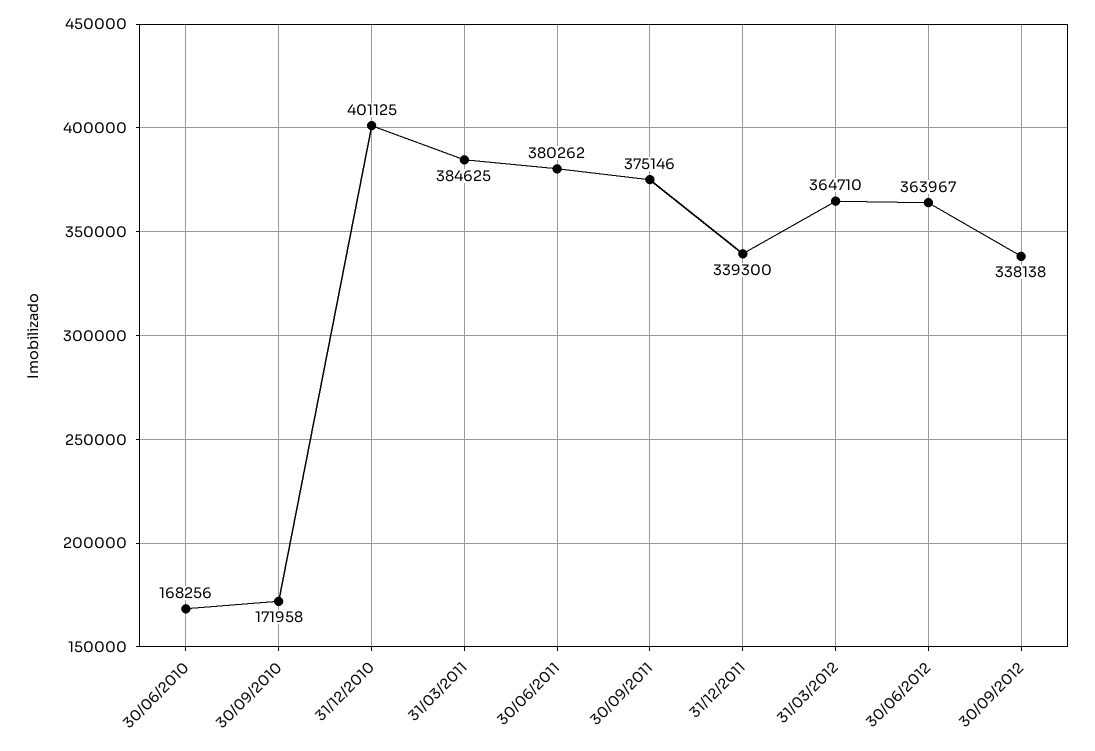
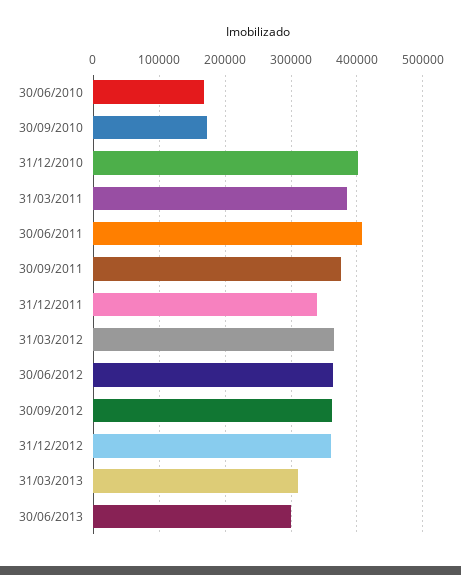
30/06/2011: 380262 -> 410000
30/09/2012: 338138 -> 360000
31/12/2012: none -> 360000
31/03/2013: none -> 310000
30/06/2013: none -> 300000

